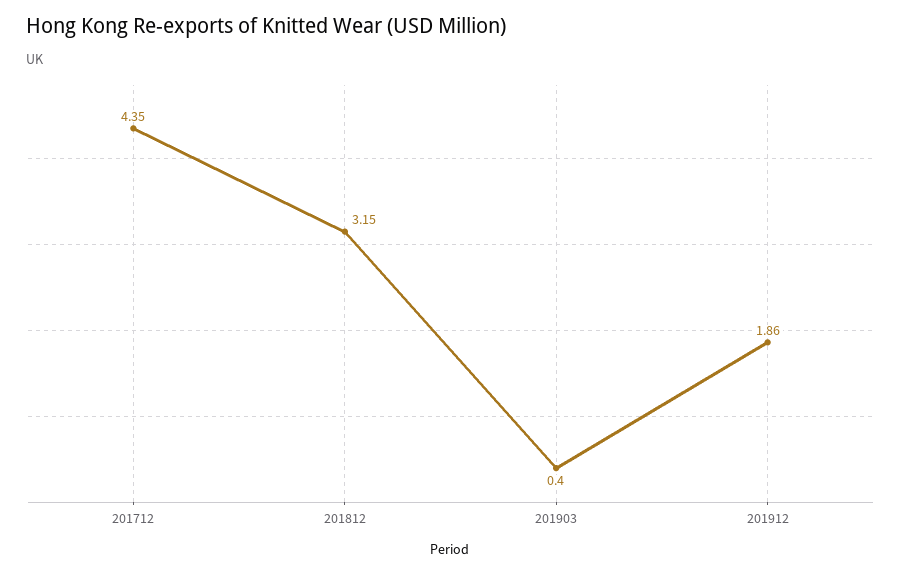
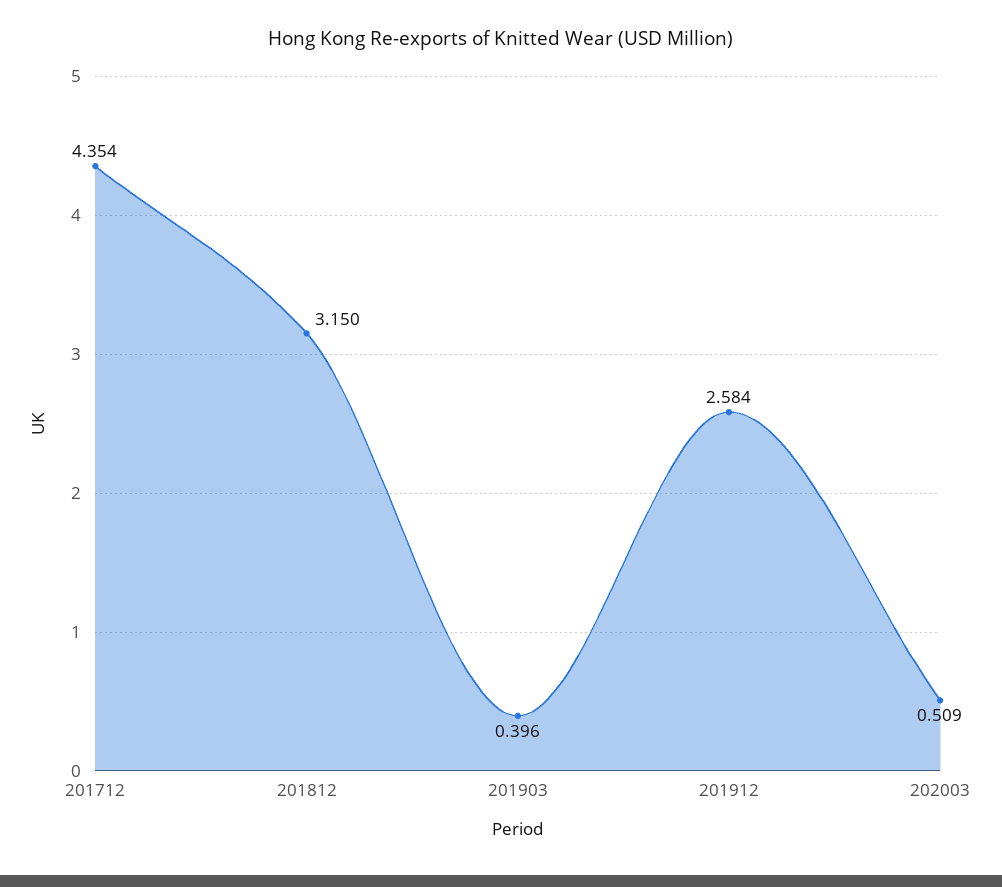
201912: 1.86 -> 2.584
202003: none -> 0.509

